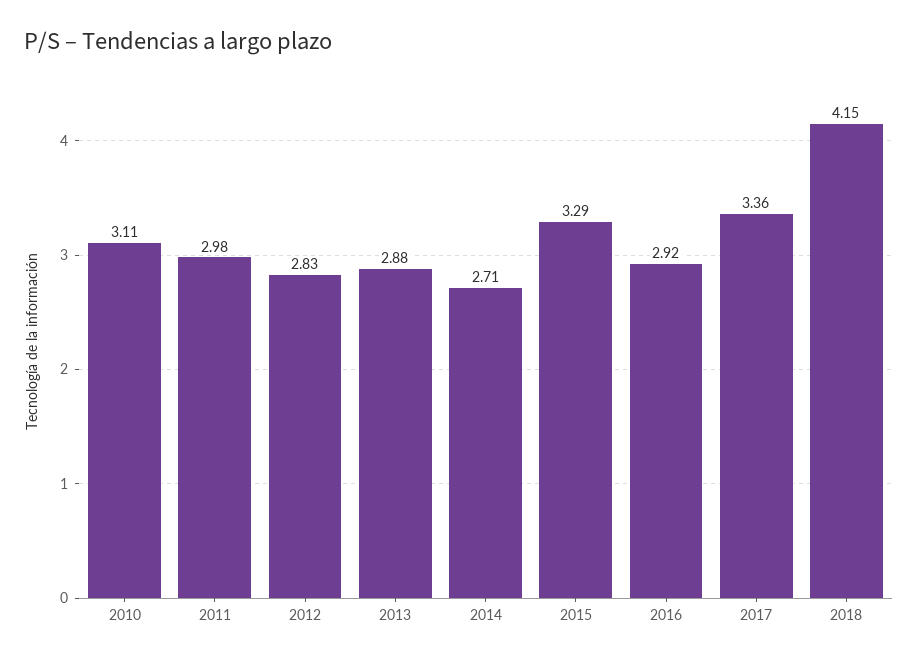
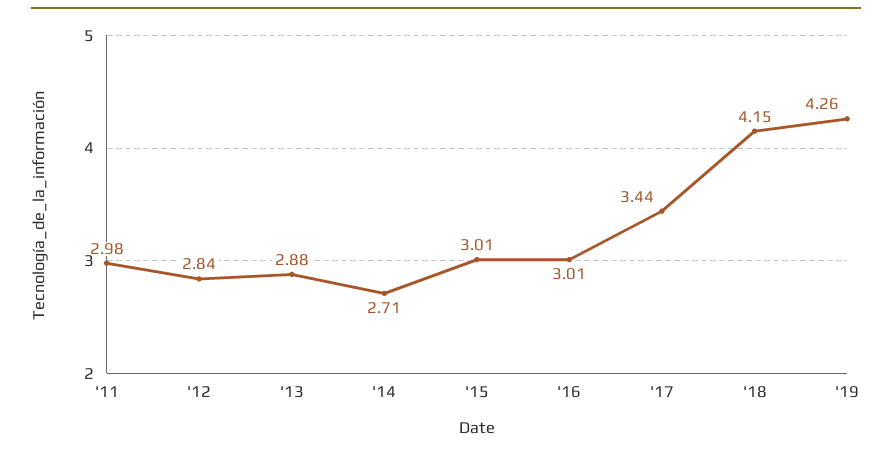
2010: 3.11 -> none
2012: 2.83 -> 2.84
2015: 3.29 -> 3.01
2016: 2.92 -> 3.01
2017: 3.36 -> 3.44
'19: none -> 4.26

